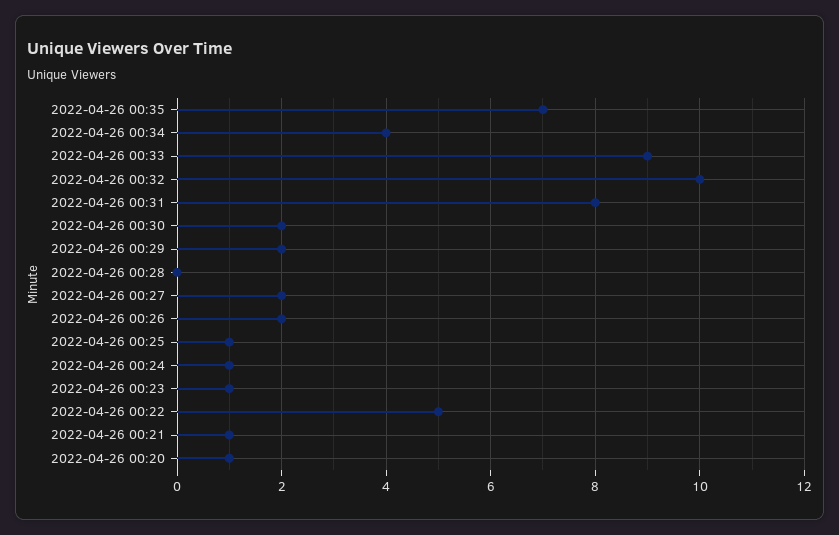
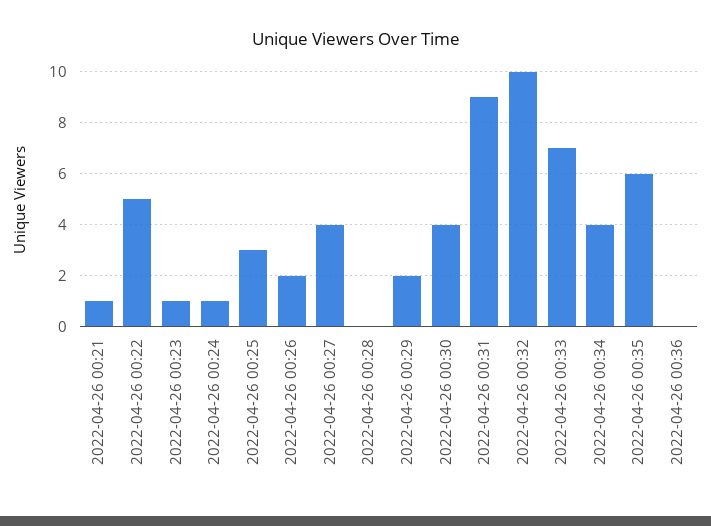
2022-04-26 00:35: 7 -> 6
2022-04-26 00:33: 9 -> 7
2022-04-26 00:31: 8 -> 9
2022-04-26 00:30: 2 -> 4
2022-04-26 00:27: 2 -> 4
2022-04-26 00:25: 1 -> 3
2022-04-26 00:20: 1 -> none
2022-04-26 00:36: none -> 0

